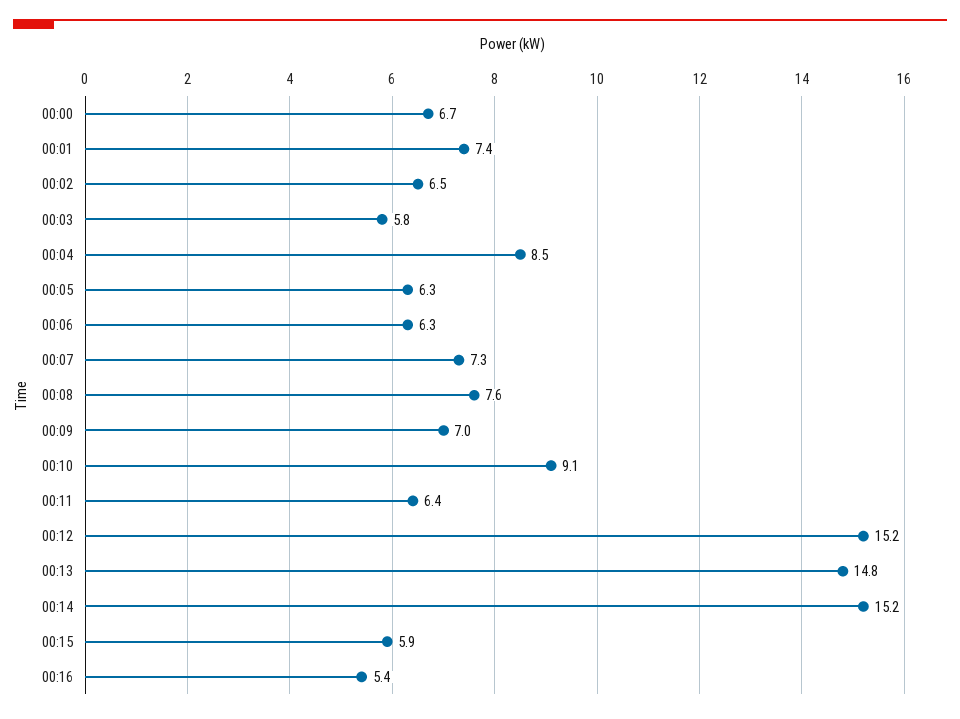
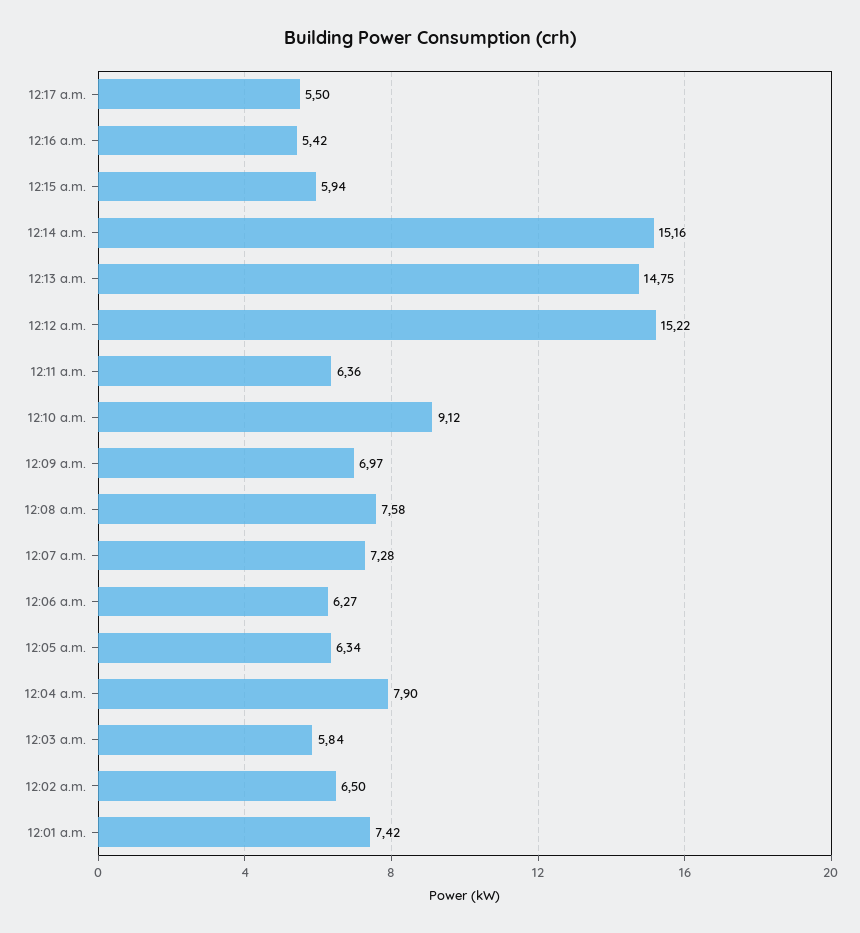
00:00: 6.7 -> none
00:04: 8.5 -> 7.9
12:17 a.m.: none -> 5.5

